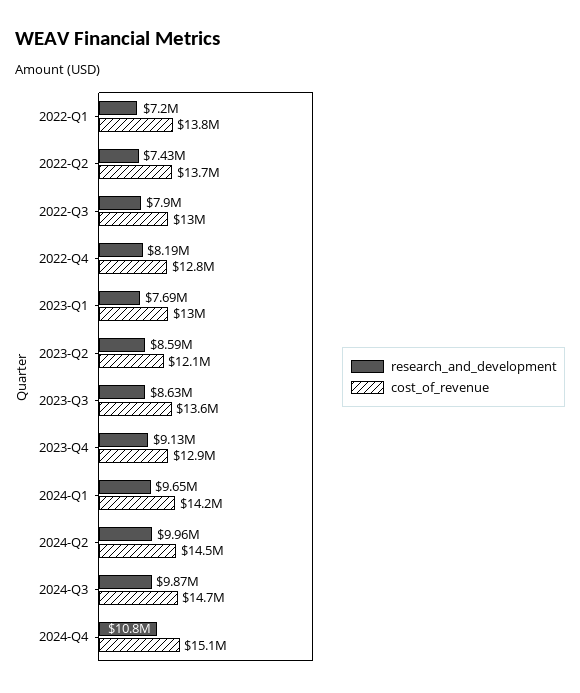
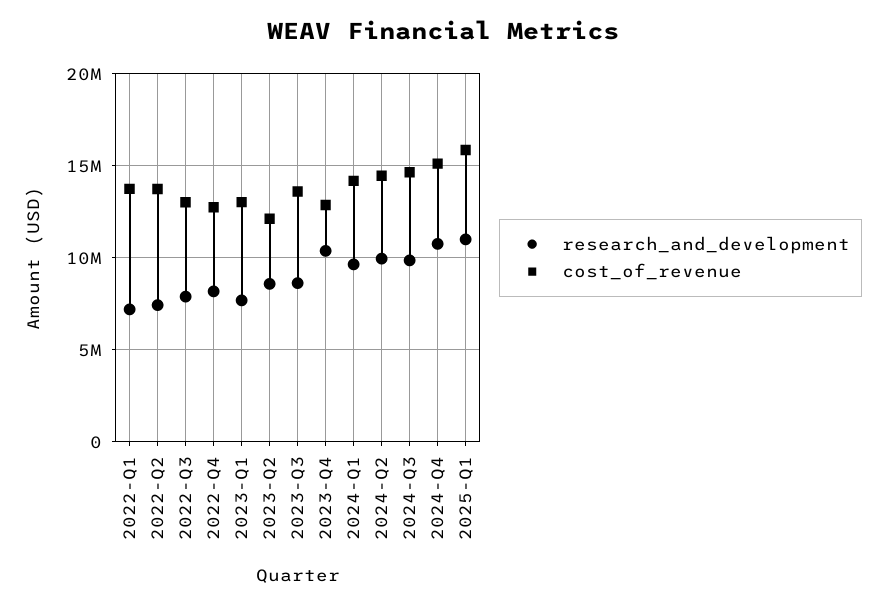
research_and_development, 2023-Q4: 9130000 -> 10500000
research_and_development, 2025-Q1: none -> 11000000
cost_of_revenue, 2025-Q1: none -> 16000000

